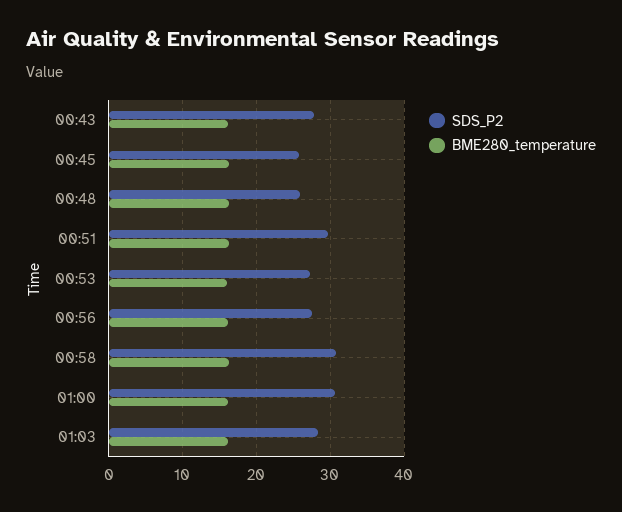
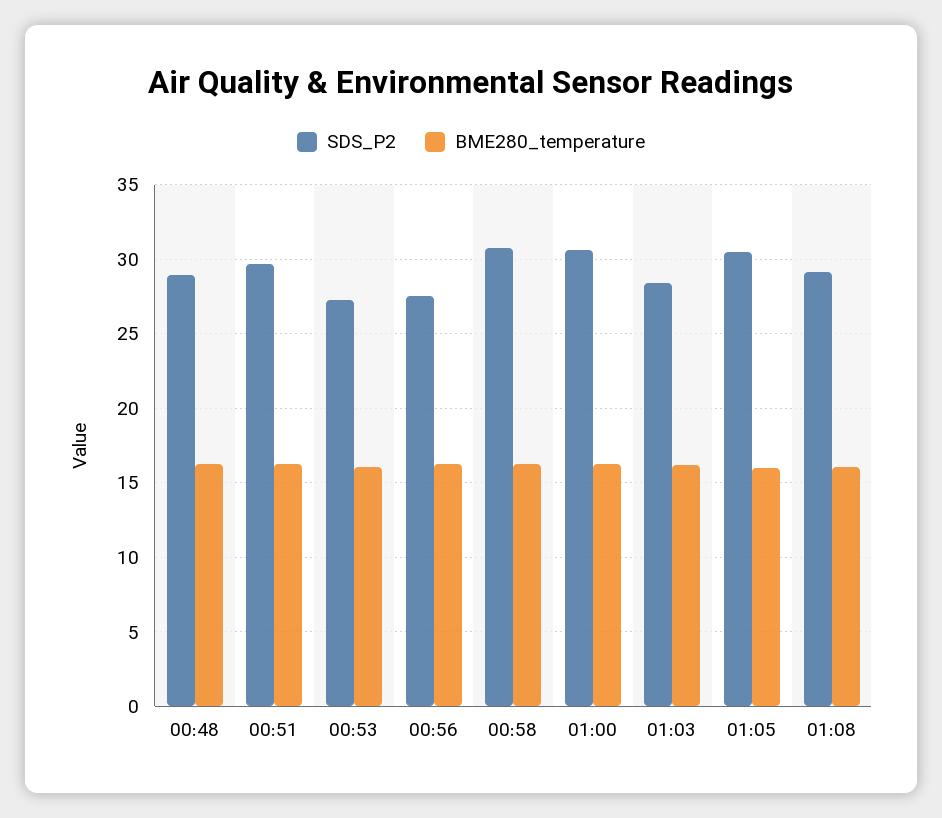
SDS_P2, 00:43: 28 -> none
BME280_temperature, 00:43: 16 -> none
SDS_P2, 00:45: 26 -> none
BME280_temperature, 00:45: 16 -> none
SDS_P2, 00:48: 26 -> 29
SDS_P2, 01:05: none -> 30.5
BME280_temperature, 01:05: none -> 16
SDS_P2, 01:08: none -> 29
BME280_temperature, 01:08: none -> 16

